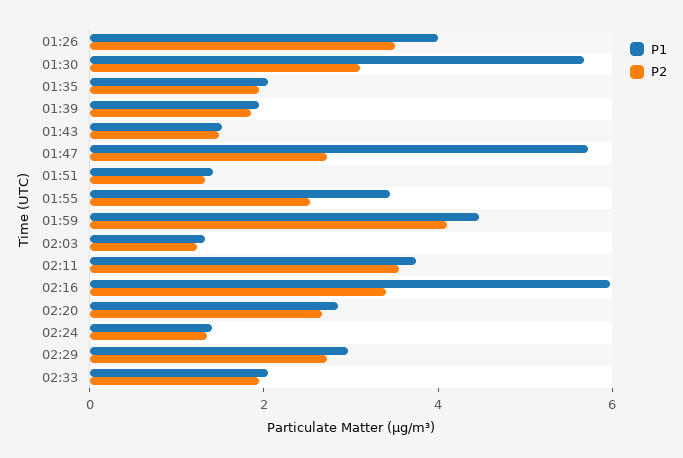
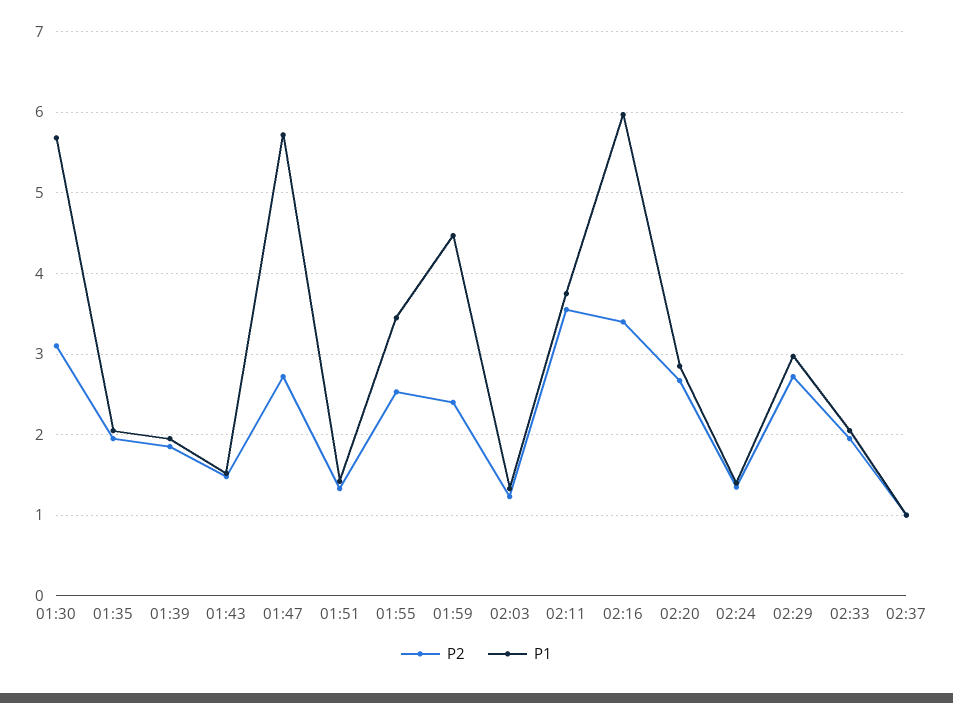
P1, 01:26: 4 -> none
P2, 01:26: 3.5 -> none
P2, 01:59: 4 -> 2.4
P2, 02:37: none -> 1
P1, 02:37: none -> 1

